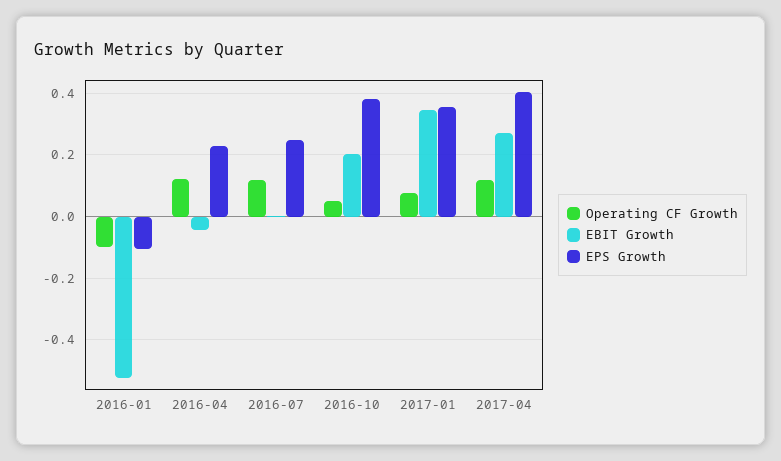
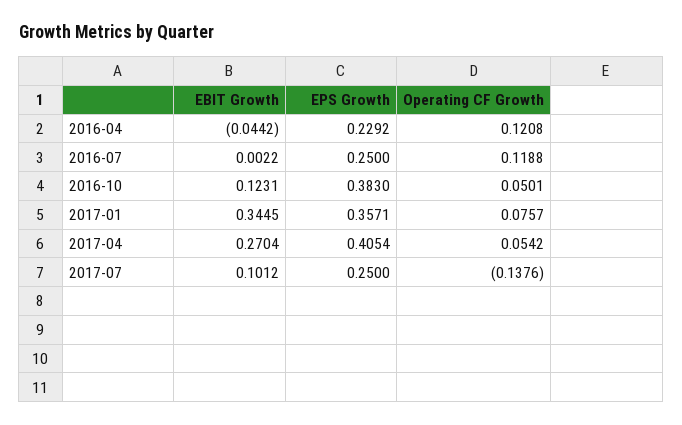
Operating CF Growth, 2016-01: -0.1 -> none
EBIT Growth, 2016-01: -0.52 -> none
EPS Growth, 2016-01: -0.1 -> none
EBIT Growth, 2016-10: 0.2 -> 0.1231
Operating CF Growth, 2017-04: 0.12 -> 0.0542
EBIT Growth, 2017-07: none -> 0.1012
EPS Growth, 2017-07: none -> 0.25
Operating CF Growth, 2017-07: none -> -0.1376

